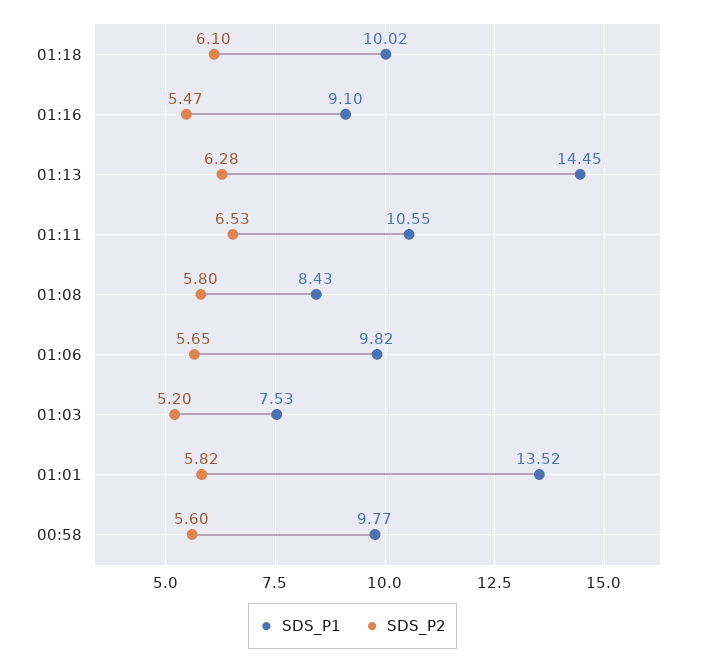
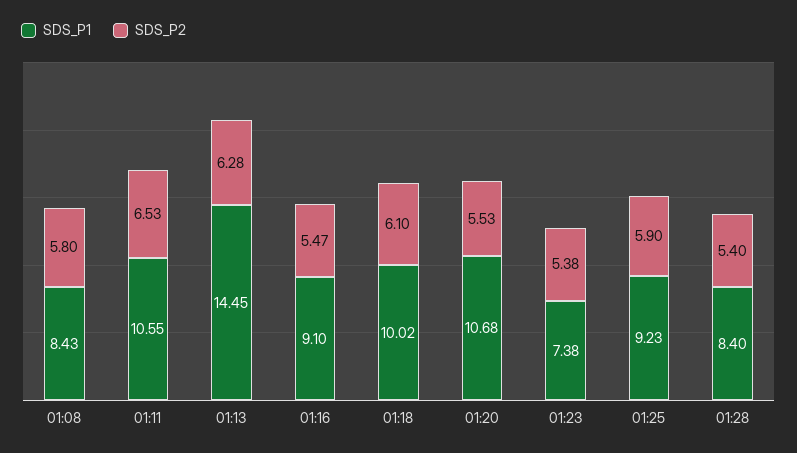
SDS_P1, 01:06: 9.82 -> none
SDS_P2, 01:06: 5.65 -> none
SDS_P1, 01:03: 7.53 -> none
SDS_P2, 01:03: 5.2 -> none
SDS_P1, 01:01: 13.52 -> none
SDS_P2, 01:01: 5.82 -> none
SDS_P1, 00:58: 9.77 -> none
SDS_P2, 00:58: 5.6 -> none
SDS_P1, 01:20: none -> 10.68
SDS_P2, 01:20: none -> 5.53
SDS_P1, 01:23: none -> 7.38
SDS_P2, 01:23: none -> 5.38
SDS_P1, 01:25: none -> 9.23
SDS_P2, 01:25: none -> 5.9
SDS_P1, 01:28: none -> 8.4
SDS_P2, 01:28: none -> 5.4

